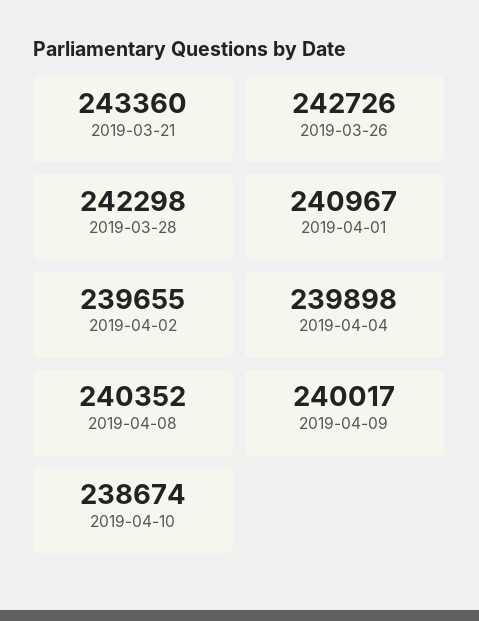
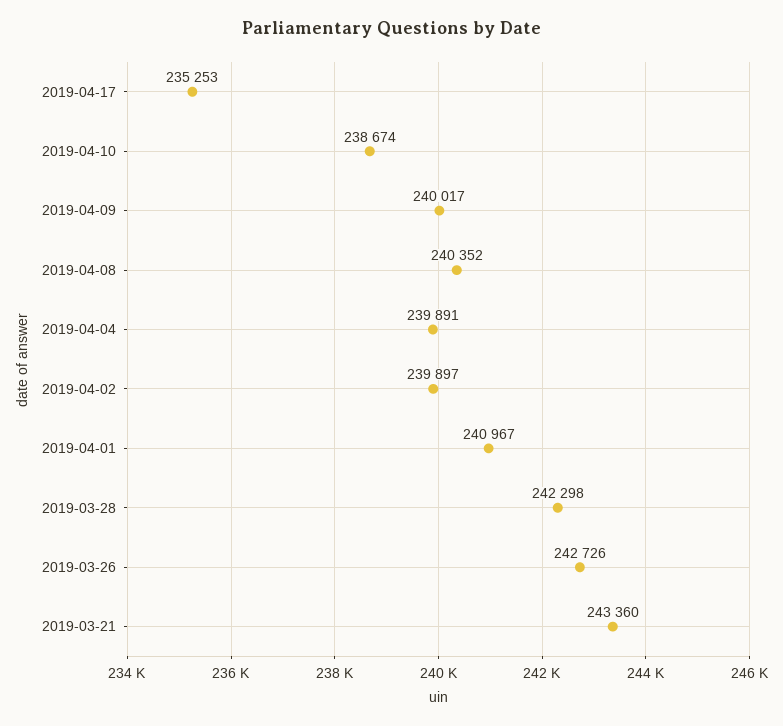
2019-04-02: 239655 -> 239897
2019-04-04: 239898 -> 239891
2019-04-17: none -> 235253

